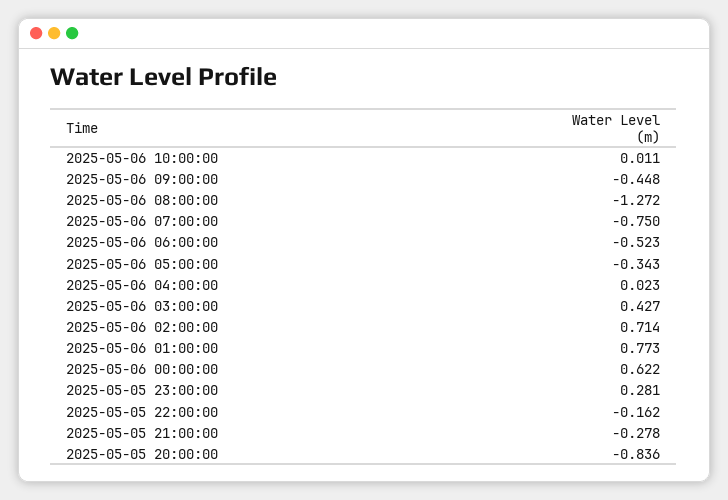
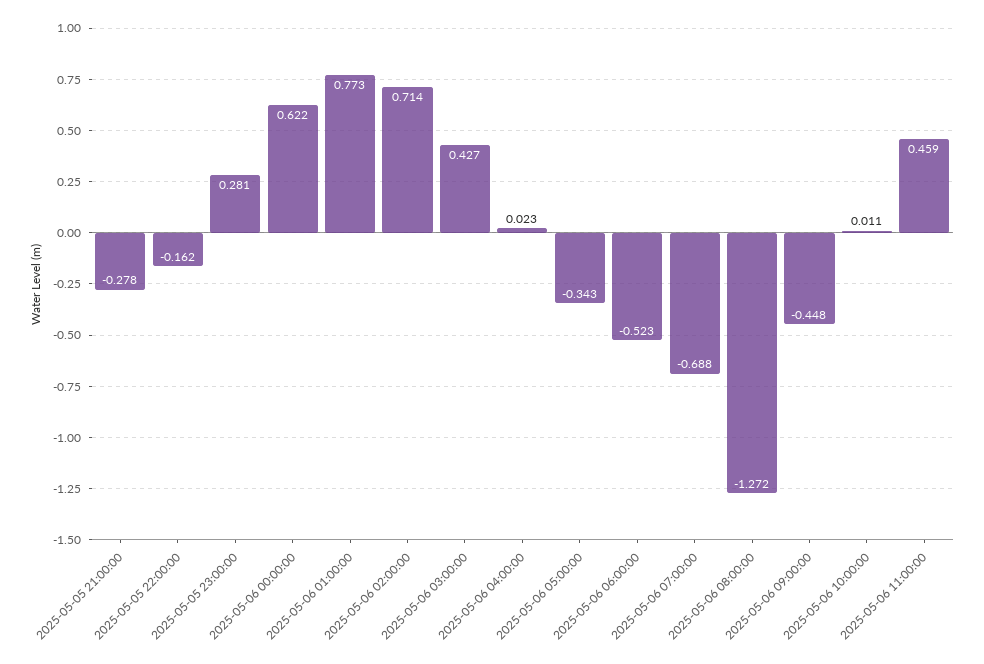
2025-05-06 07:00:00: -0.75 -> -0.688
2025-05-05 20:00:00: -0.836 -> none
2025-05-06 11:00:00: none -> 0.459

